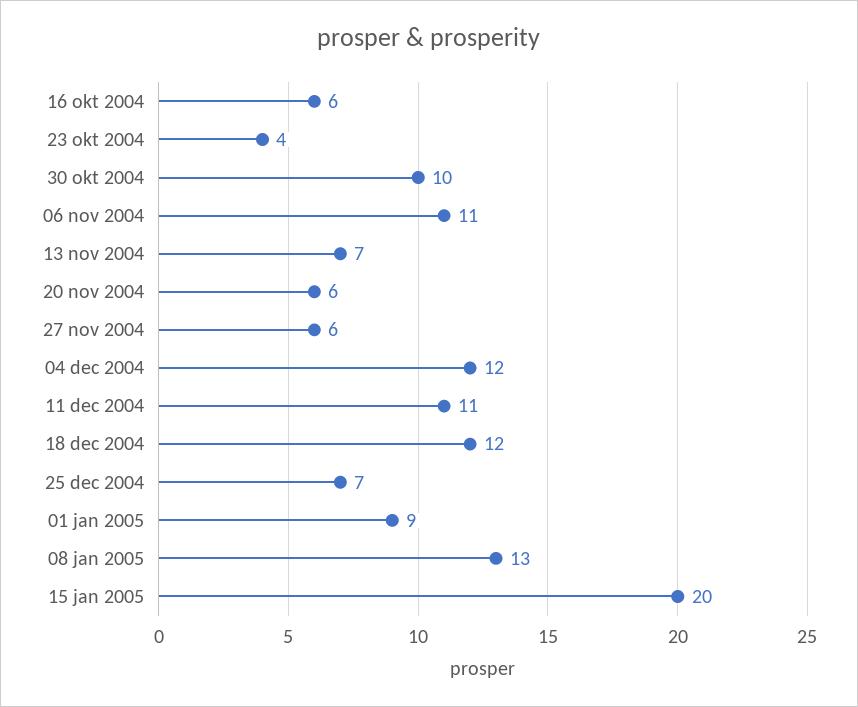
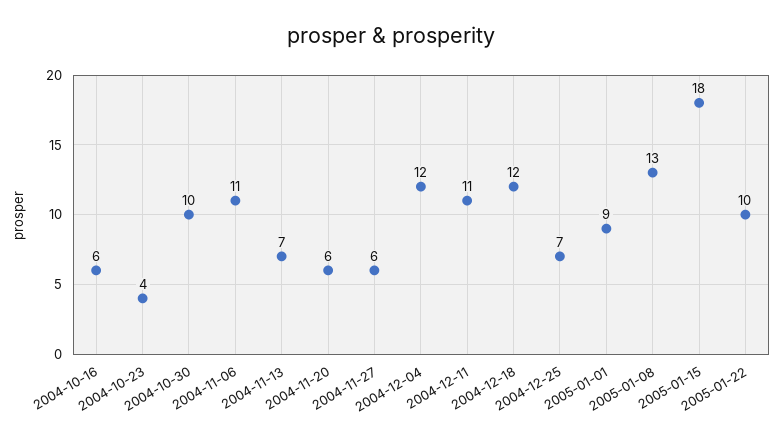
15 jan 2005: 20 -> 18
2005-01-22: none -> 10

